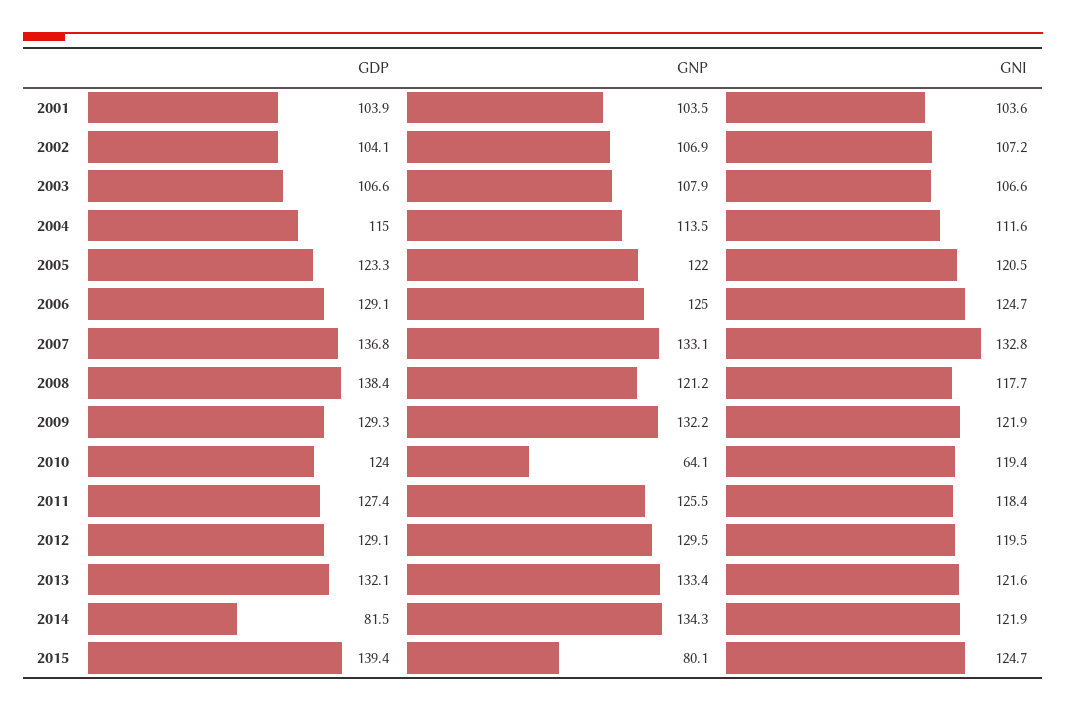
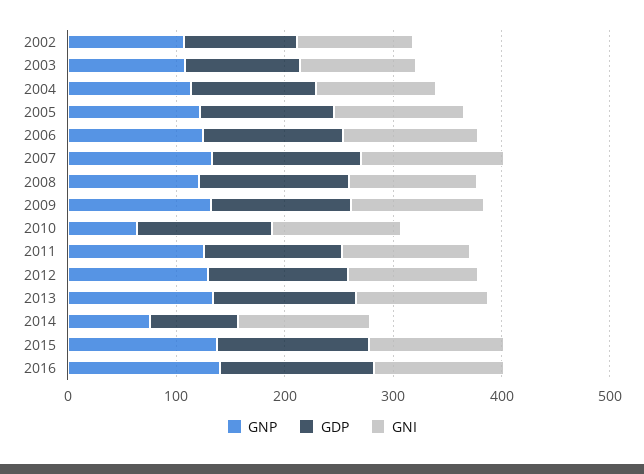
GDP, 2001: 103.9 -> none
GNP, 2001: 103.5 -> none
GNI, 2001: 103.6 -> none
GNP, 2014: 134.3 -> 80
GNP, 2015: 80.1 -> 140
GNP, 2016: none -> 140
GDP, 2016: none -> 140
GNI, 2016: none -> 120

